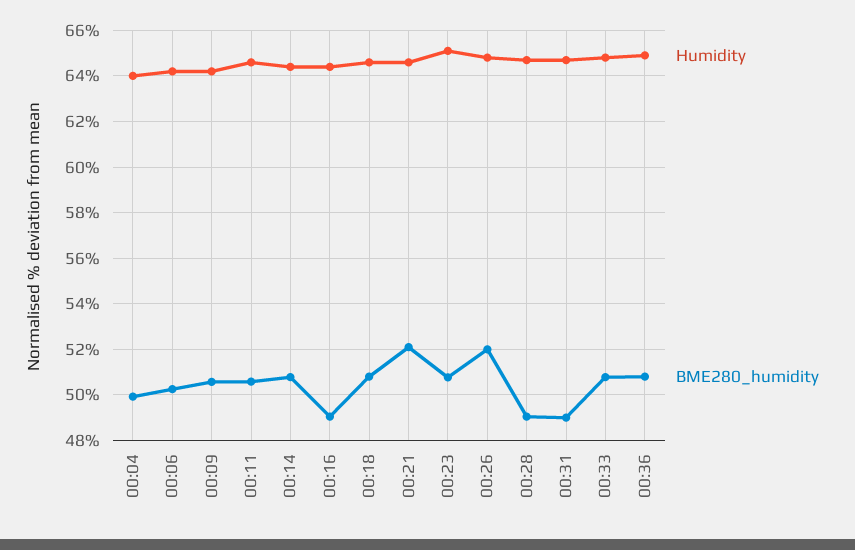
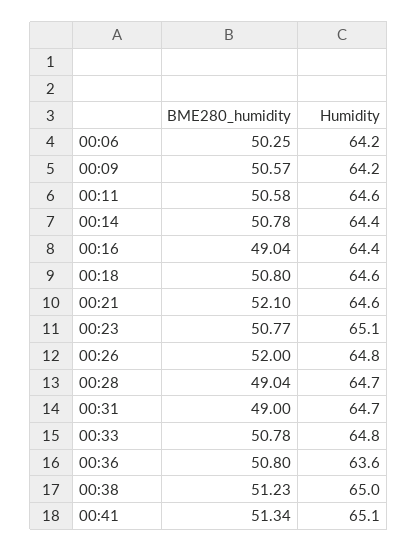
Humidity, 00:04: 64 -> none
BME280_humidity, 00:04: 50 -> none
Humidity, 00:36: 65 -> 63.6
BME280_humidity, 00:38: none -> 51.23
Humidity, 00:38: none -> 65
BME280_humidity, 00:41: none -> 51.34
Humidity, 00:41: none -> 65.1

